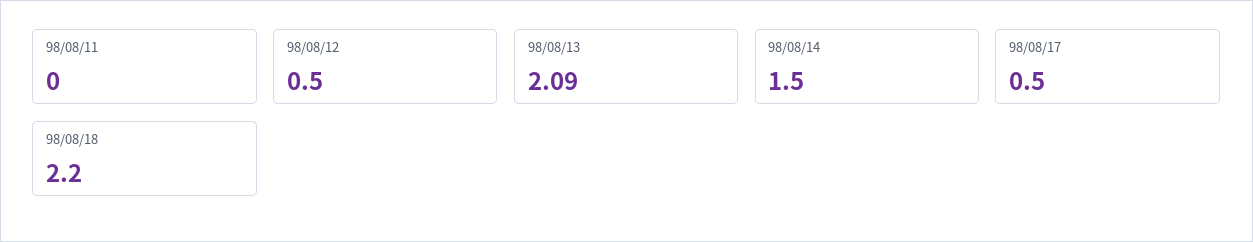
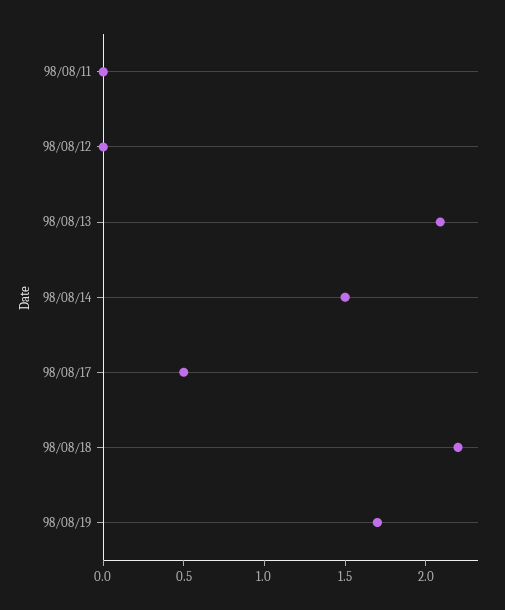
98/08/12: 0.5 -> 0
98/08/19: none -> 1.7

